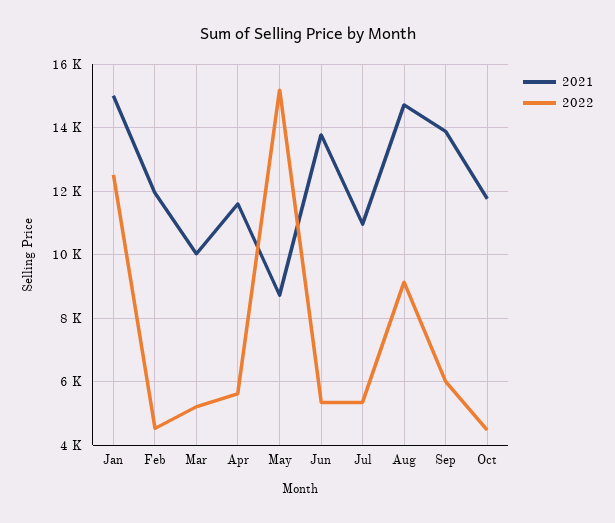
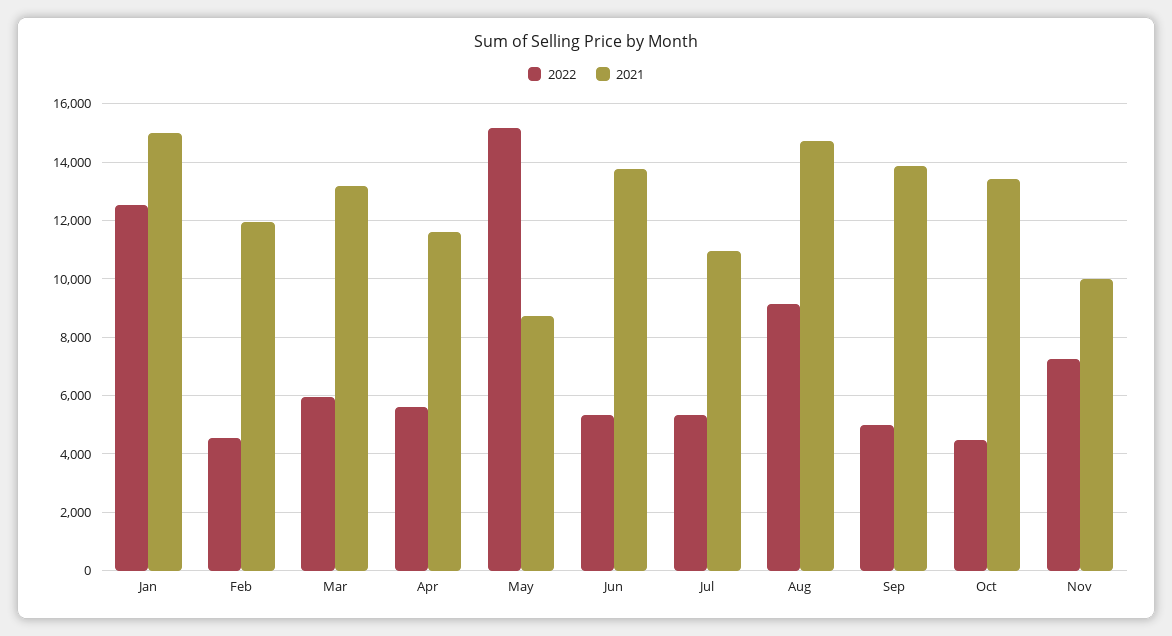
2021, Mar: 10000 -> 13250
2022, Mar: 5200 -> 6000
2022, Sep: 6000 -> 5000
2021, Oct: 11800 -> 13500
2022, Nov: none -> 7250
2021, Nov: none -> 10000

